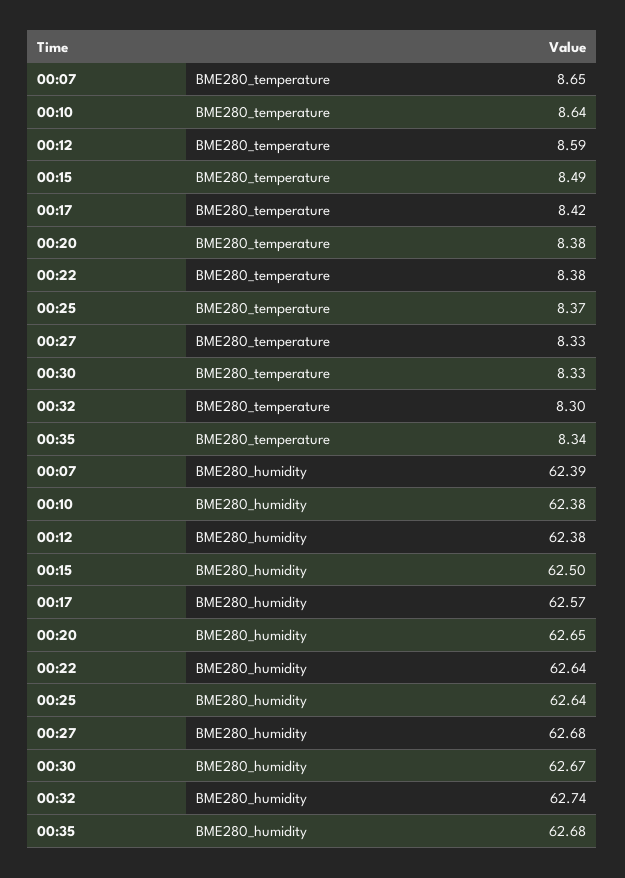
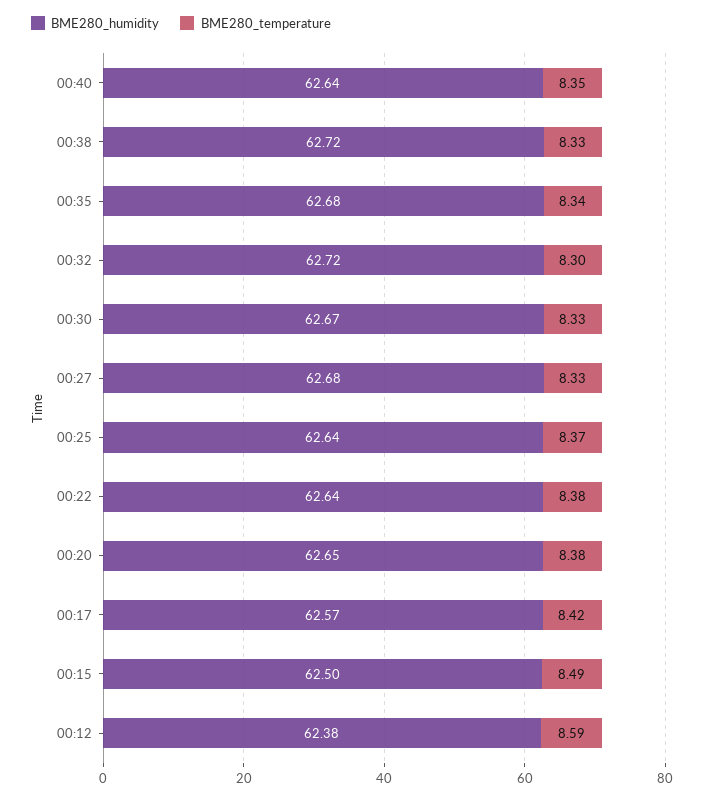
BME280_temperature, 00:07: 8.65 -> none
BME280_temperature, 00:10: 8.64 -> none
BME280_humidity, 00:07: 62.39 -> none
BME280_humidity, 00:10: 62.38 -> none
BME280_humidity, 00:32: 62.74 -> 62.72
BME280_humidity, 00:40: none -> 62.64
BME280_temperature, 00:40: none -> 8.35
BME280_humidity, 00:38: none -> 62.72
BME280_temperature, 00:38: none -> 8.33

